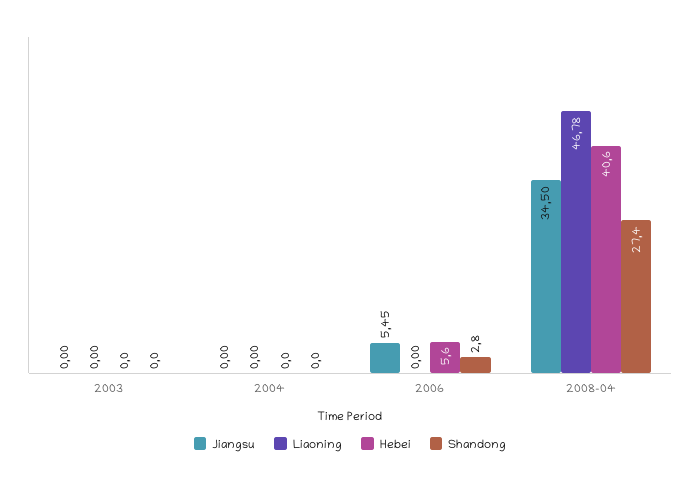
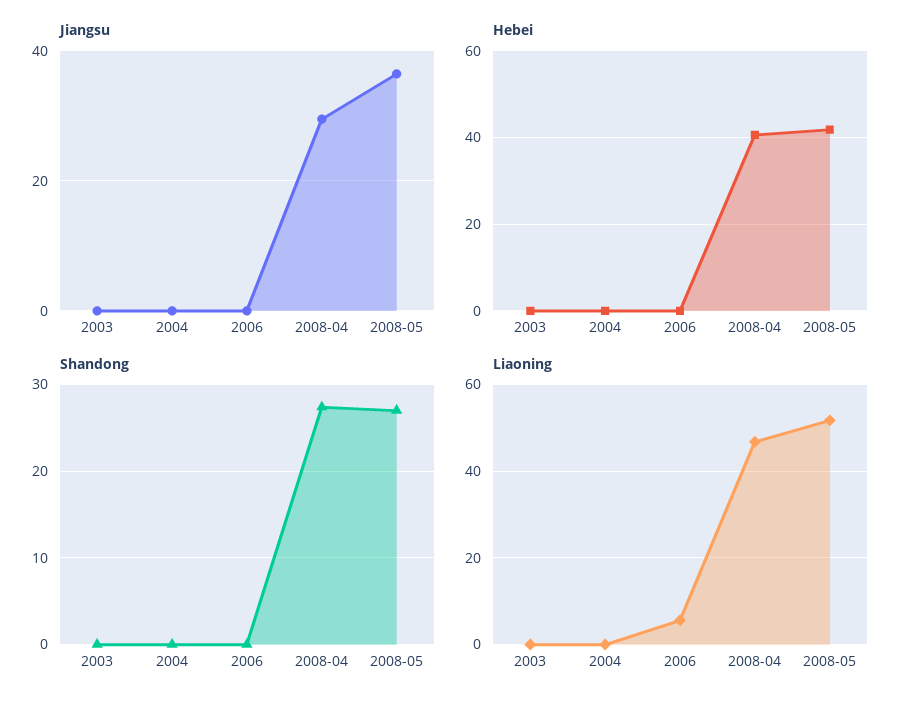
Jiangsu, 2006: 5.45 -> 0
Liaoning, 2006: 0 -> 6
Hebei, 2006: 5.6 -> 0
Shandong, 2006: 2.8 -> 0
Jiangsu, 2008-04: 34.5 -> 30
Jiangsu, 2008-05: none -> 36
Hebei, 2008-05: none -> 42
Shandong, 2008-05: none -> 27
Liaoning, 2008-05: none -> 52

